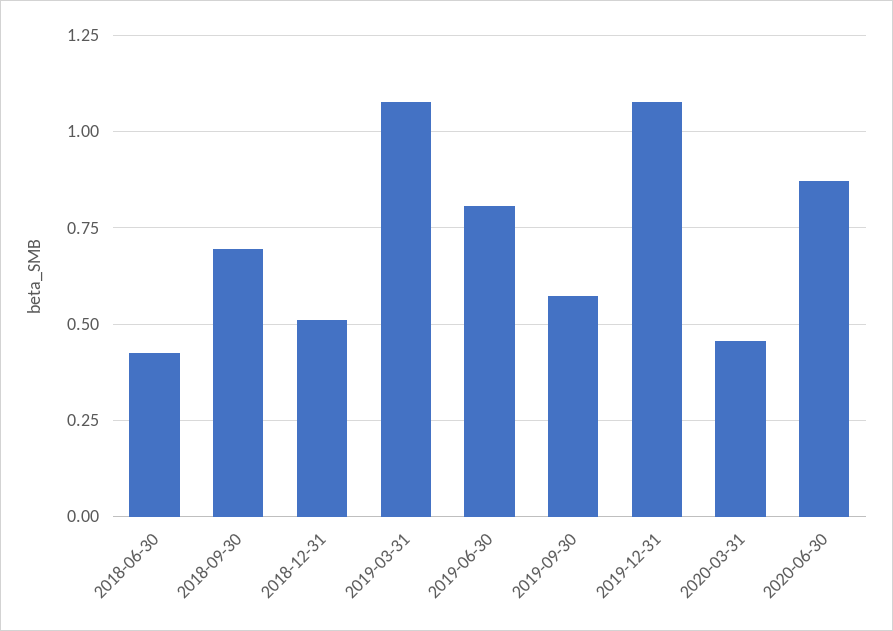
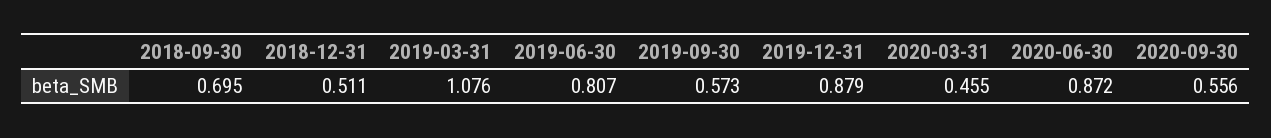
2018-06-30: 0.425 -> none
2019-12-31: 1.075 -> 0.879
2020-09-30: none -> 0.556

